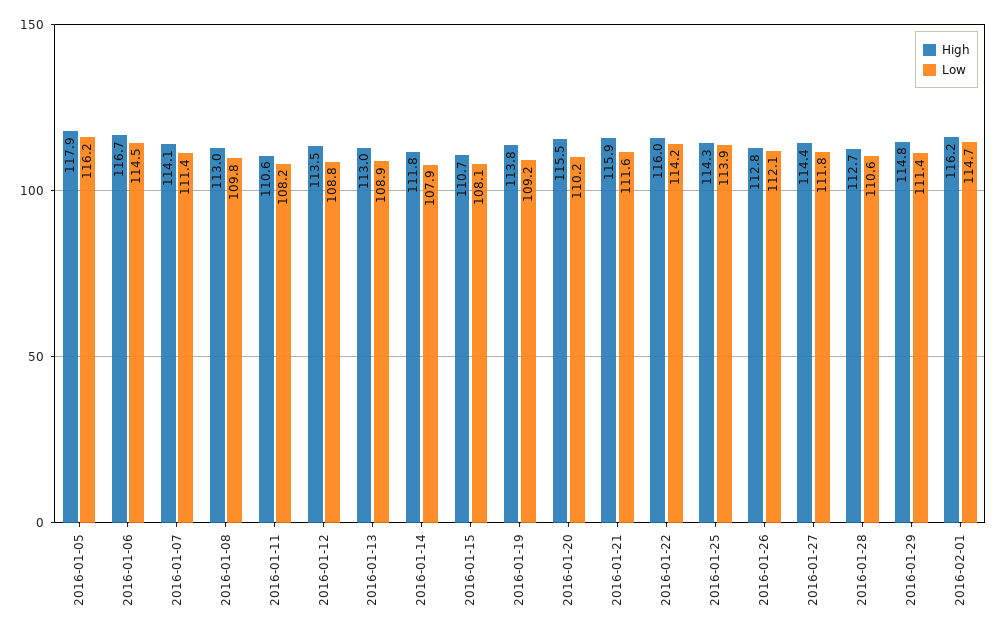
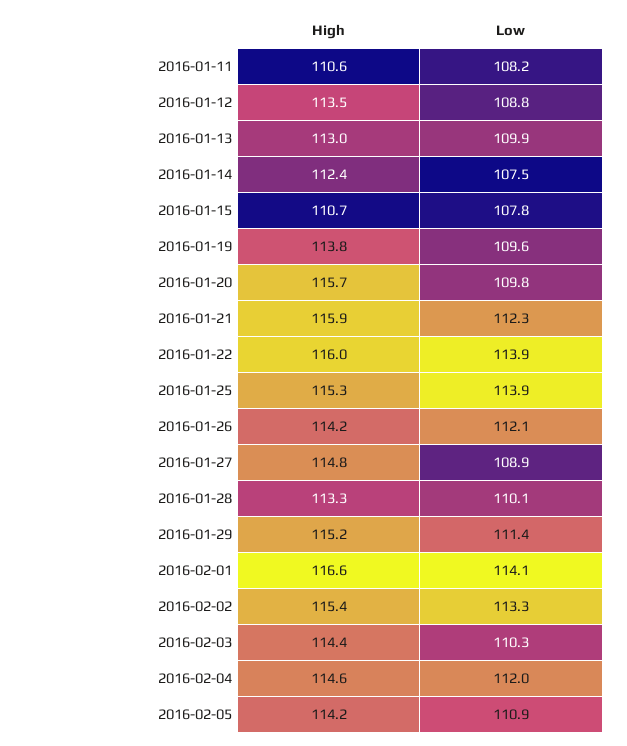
High, 2016-01-05: 117.9 -> none
Low, 2016-01-05: 116.2 -> none
High, 2016-01-06: 116.7 -> none
Low, 2016-01-06: 114.5 -> none
High, 2016-01-07: 114.1 -> none
Low, 2016-01-07: 111.4 -> none
High, 2016-01-08: 113 -> none
Low, 2016-01-08: 109.8 -> none
Low, 2016-01-13: 108.9 -> 109.9
High, 2016-01-14: 111.8 -> 112.4
Low, 2016-01-14: 107.9 -> 107.5
Low, 2016-01-15: 108.1 -> 107.8
Low, 2016-01-19: 109.2 -> 109.6
High, 2016-01-20: 115.5 -> 115.7
Low, 2016-01-20: 110.2 -> 109.8
Low, 2016-01-21: 111.6 -> 112.3
Low, 2016-01-22: 114.2 -> 113.9
High, 2016-01-25: 114.3 -> 115.3
High, 2016-01-26: 112.8 -> 114.2
High, 2016-01-27: 114.4 -> 114.8
Low, 2016-01-27: 111.8 -> 108.9
High, 2016-01-28: 112.7 -> 113.3
Low, 2016-01-28: 110.6 -> 110.1
High, 2016-01-29: 114.8 -> 115.2
High, 2016-02-01: 116.2 -> 116.6
Low, 2016-02-01: 114.7 -> 114.1
High, 2016-02-02: none -> 115.4
Low, 2016-02-02: none -> 113.3
High, 2016-02-03: none -> 114.4
Low, 2016-02-03: none -> 110.3
High, 2016-02-04: none -> 114.6
Low, 2016-02-04: none -> 112
High, 2016-02-05: none -> 114.2
Low, 2016-02-05: none -> 110.9

